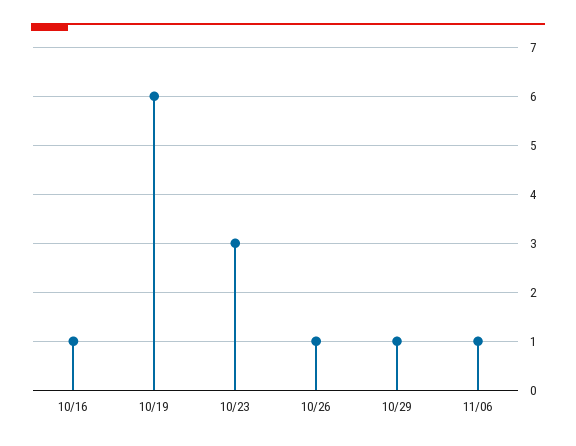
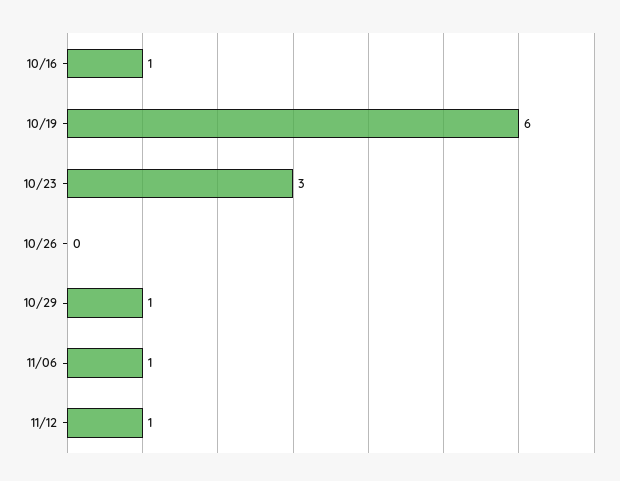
10/26: 1 -> 0
11/12: none -> 1

